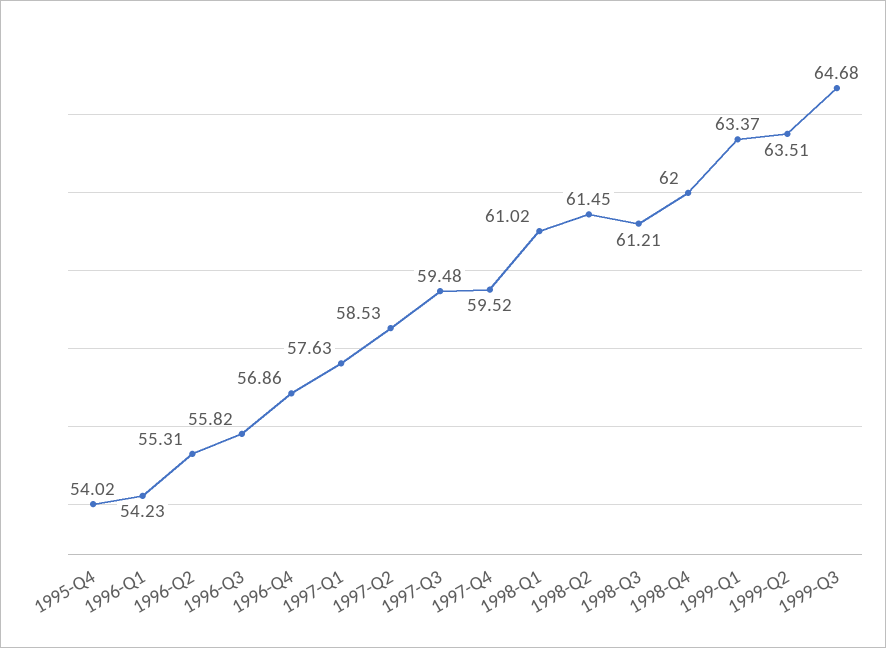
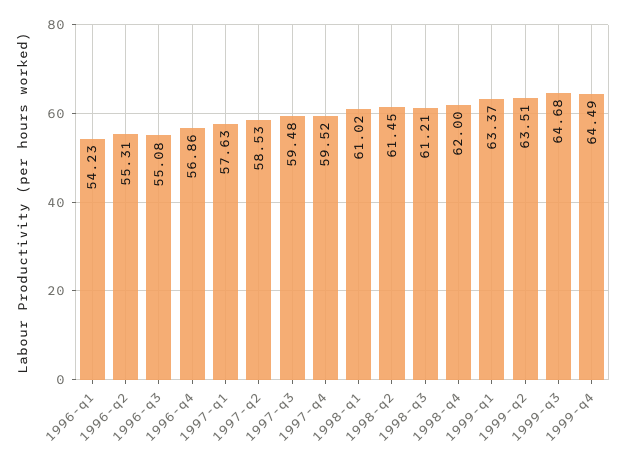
1995-Q4: 54.02 -> none
1996-Q3: 55.82 -> 55.08
1999-q4: none -> 64.49

